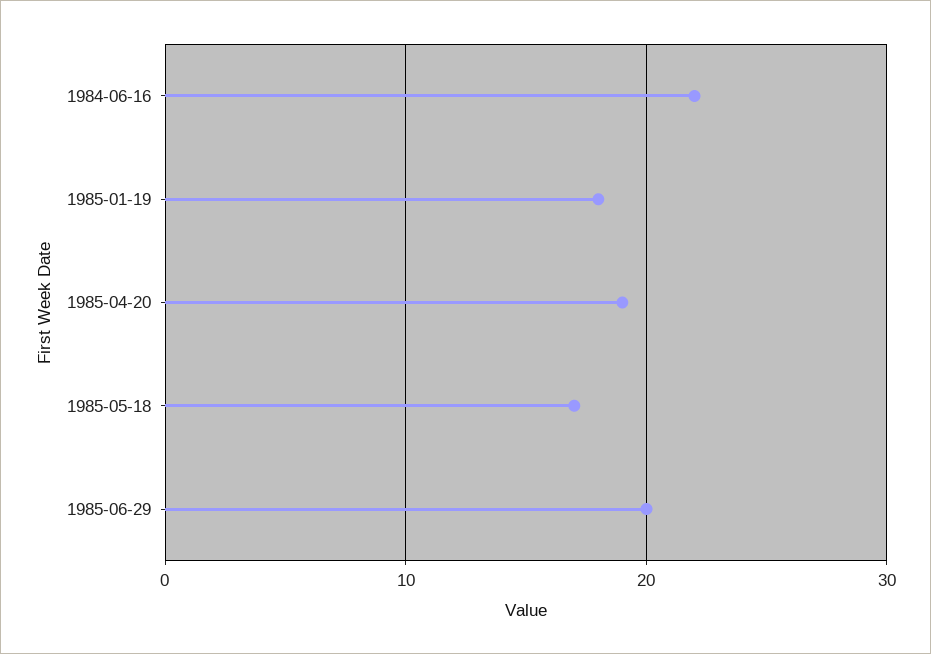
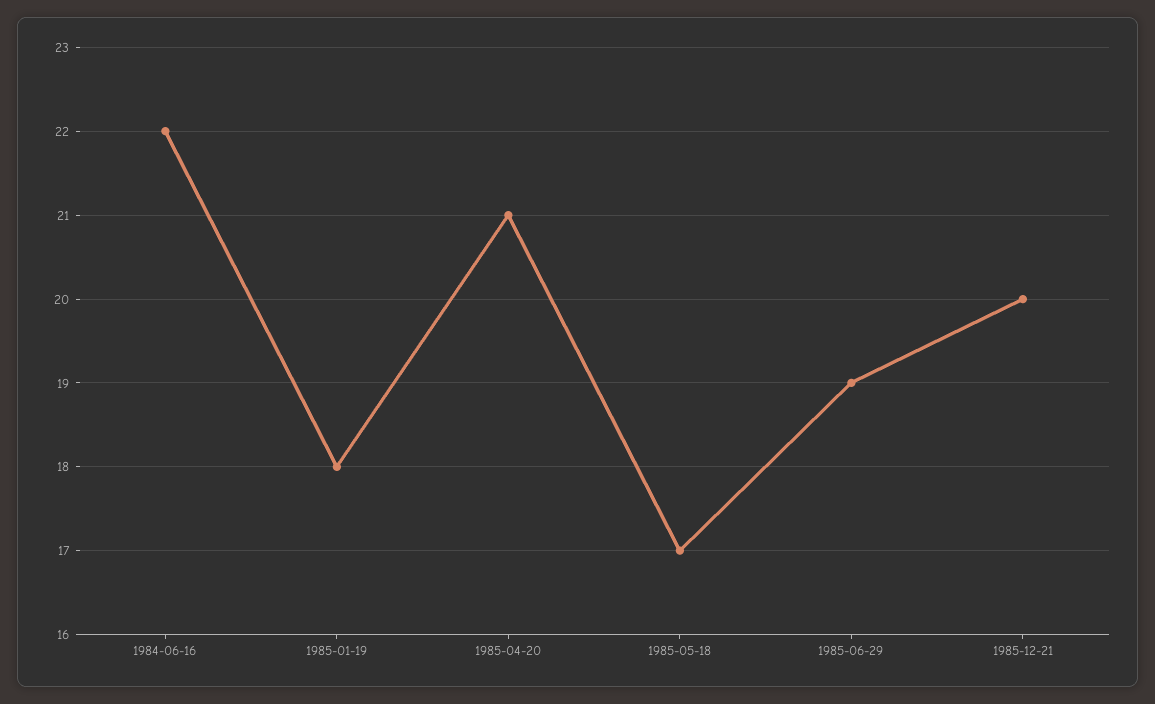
1985-04-20: 19 -> 21
1985-06-29: 20 -> 19
1985-12-21: none -> 20

